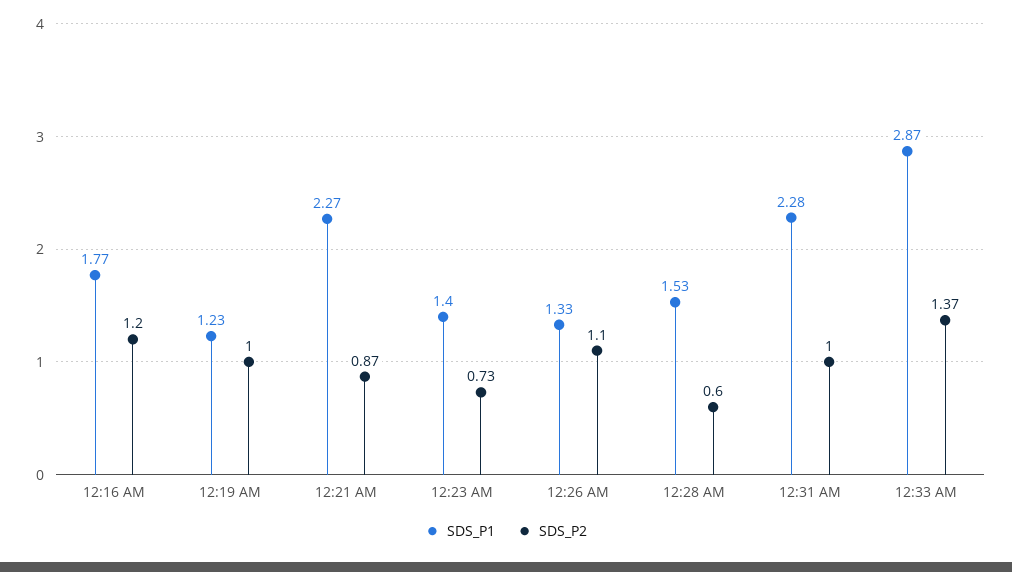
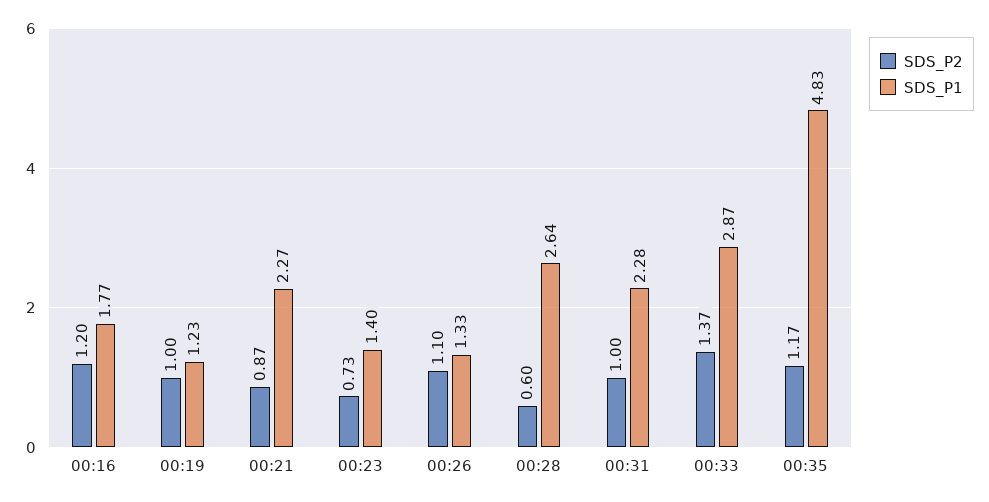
SDS_P1, 12:28 AM: 1.53 -> 2.64
SDS_P2, 00:35: none -> 1.17
SDS_P1, 00:35: none -> 4.83

